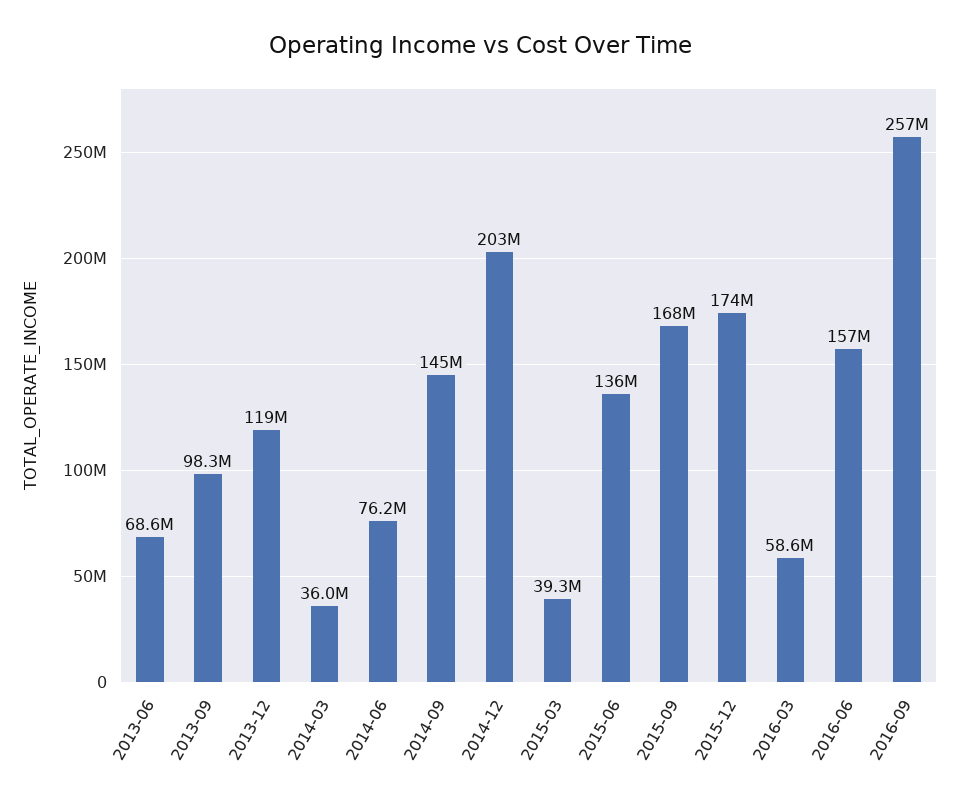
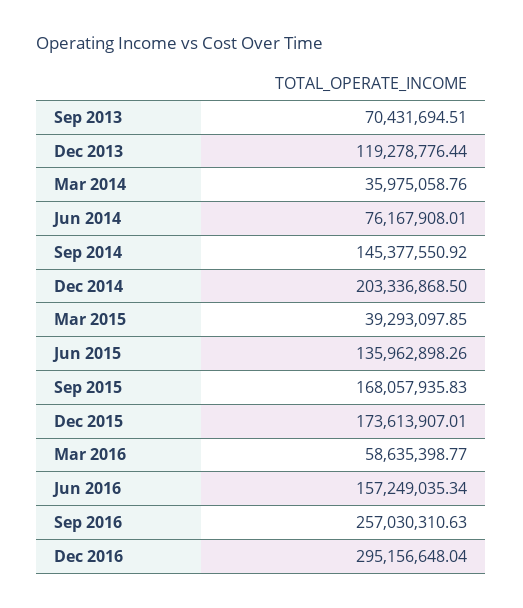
2013-06: 68600000 -> none
2013-09: 98300000 -> 70431694.51
Dec 2016: none -> 295156648.04

